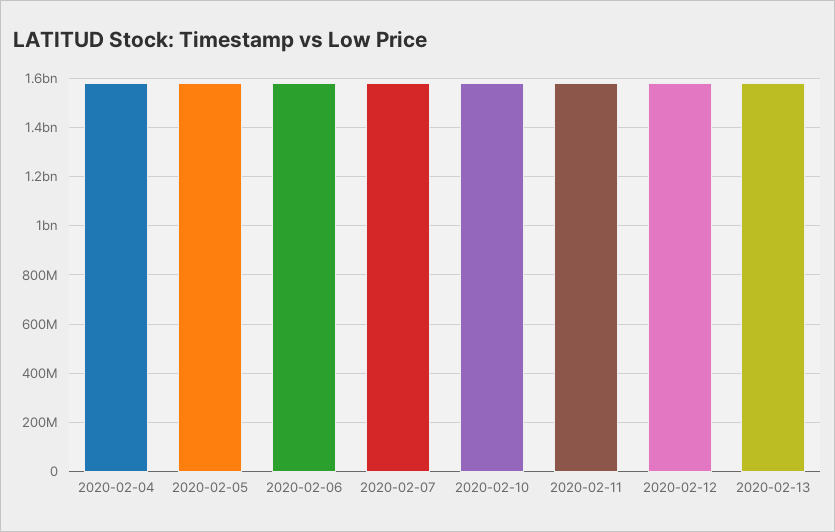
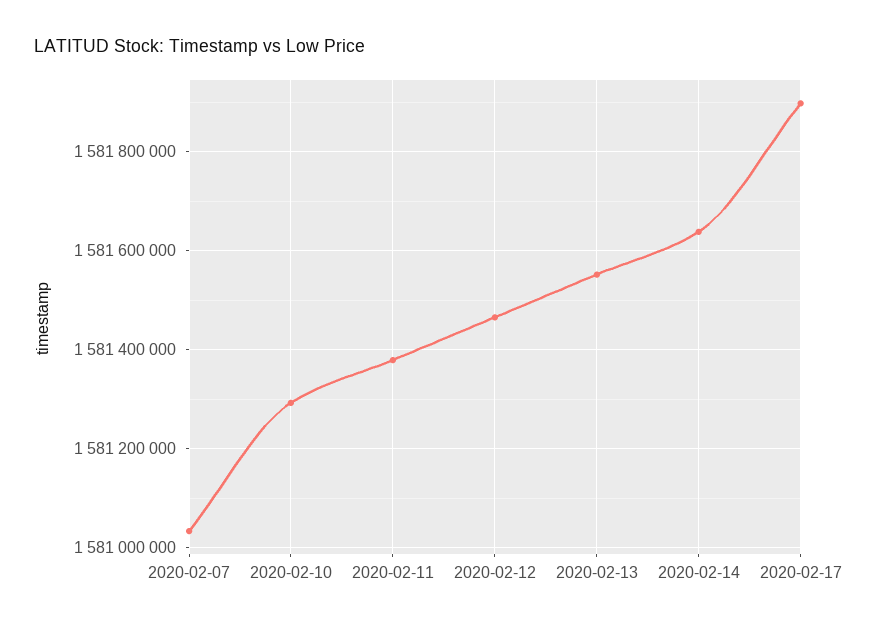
2020-02-04: 1575000000 -> none
2020-02-05: 1575000000 -> none
2020-02-06: 1575000000 -> none
2020-02-14: none -> 1581640000
2020-02-17: none -> 1581900000

